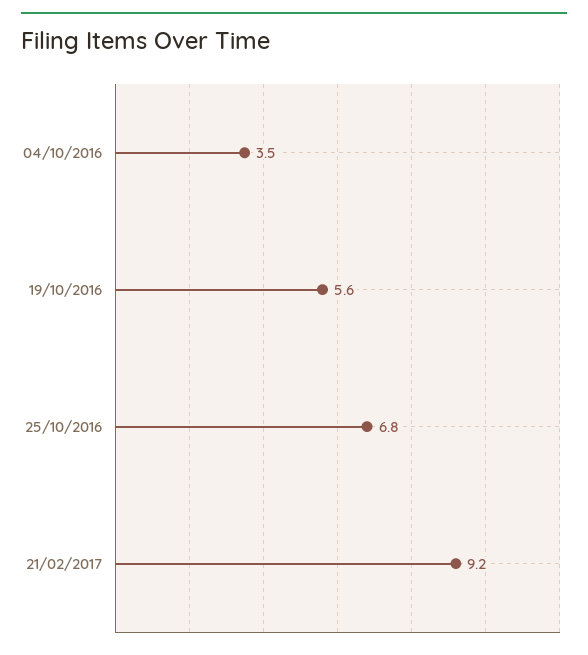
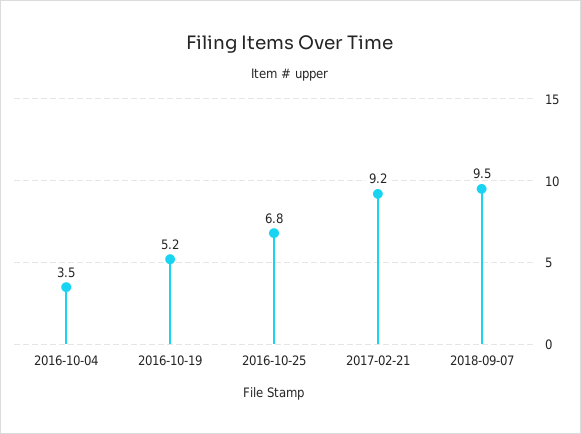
19/10/2016: 5.6 -> 5.2
2018-09-07: none -> 9.5

